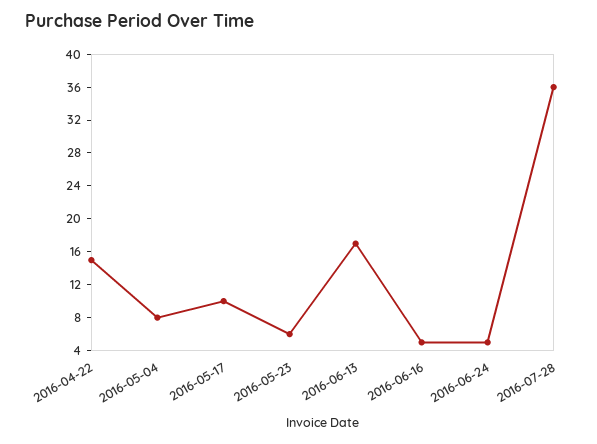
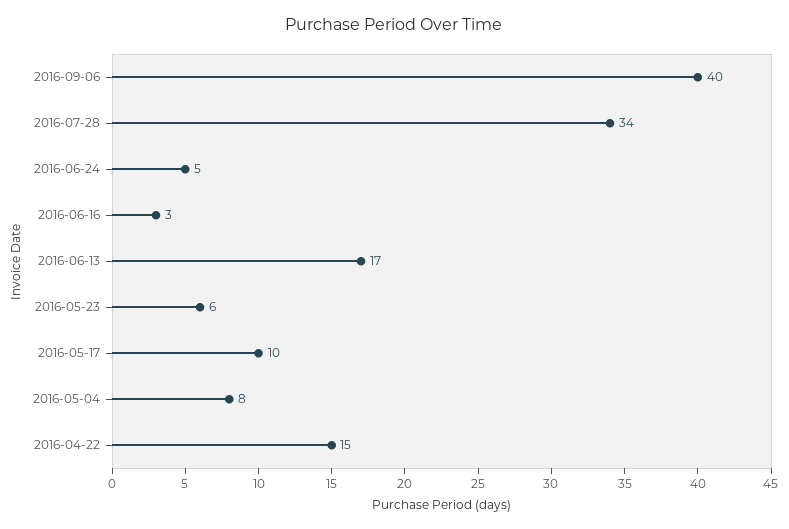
2016-06-16: 5 -> 3
2016-07-28: 36 -> 34
2016-09-06: none -> 40

